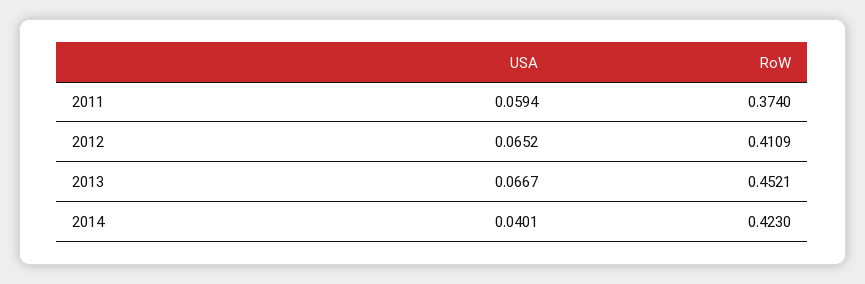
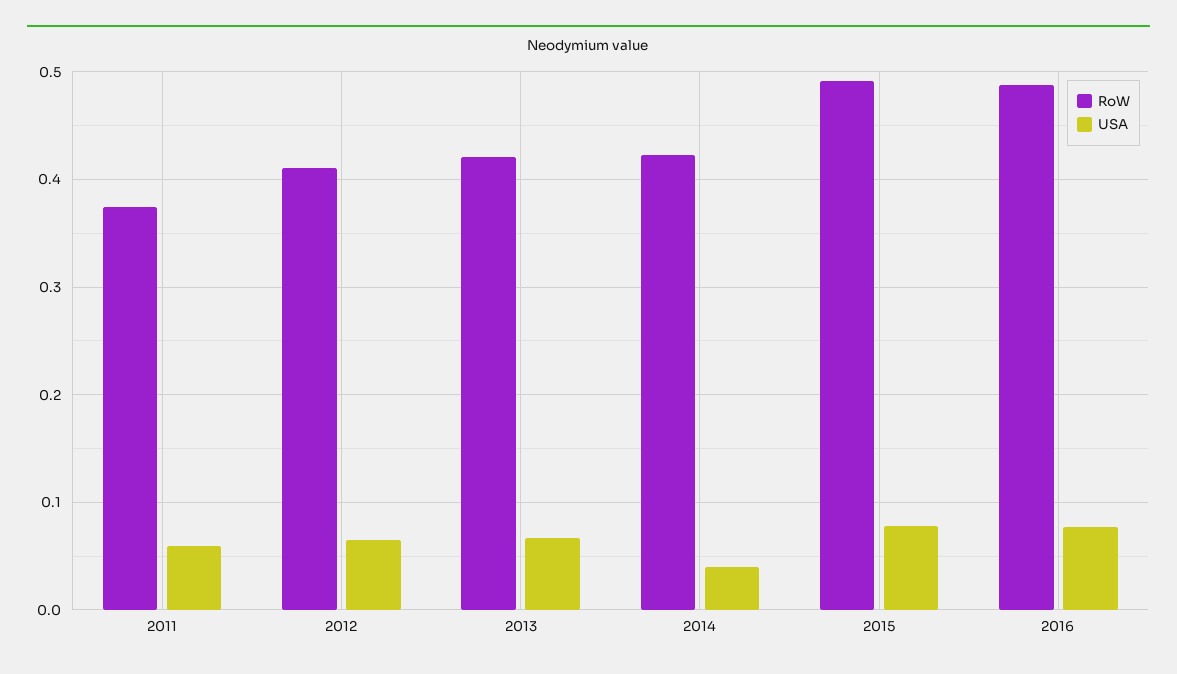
RoW, 2013: 0.4521 -> 0.42
RoW, 2015: none -> 0.49
USA, 2015: none -> 0.08
RoW, 2016: none -> 0.49
USA, 2016: none -> 0.08

